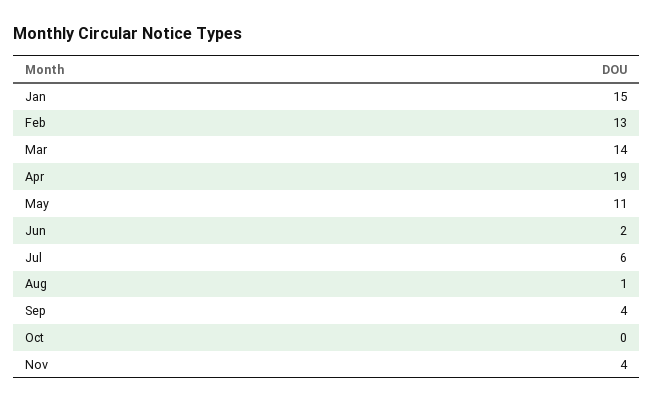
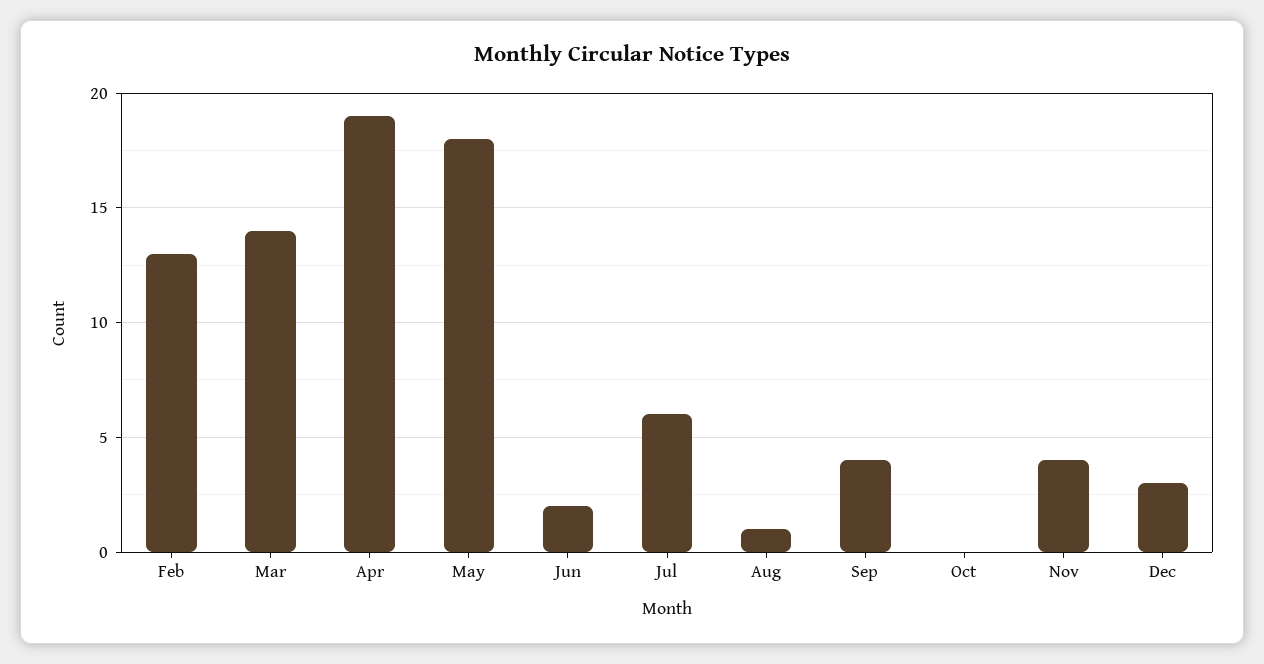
Jan: 15 -> none
May: 11 -> 18
Dec: none -> 3

